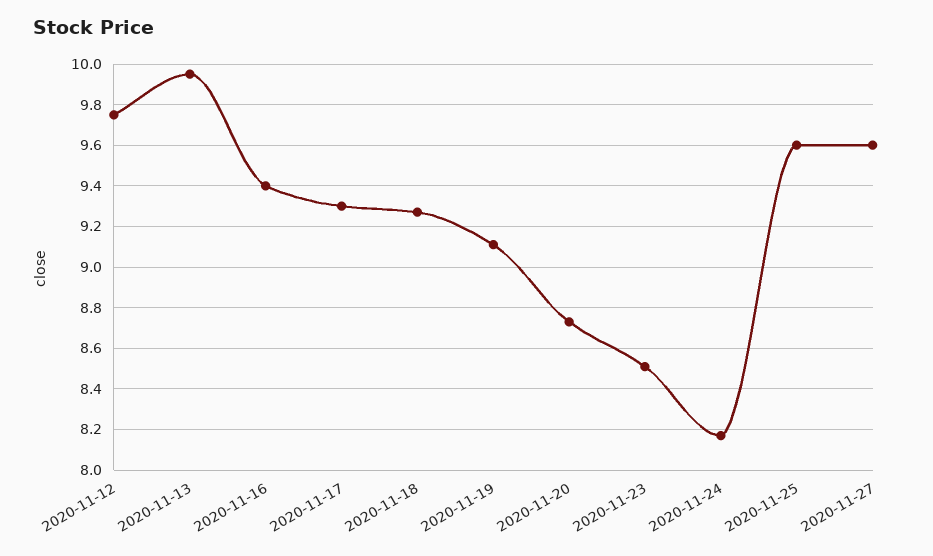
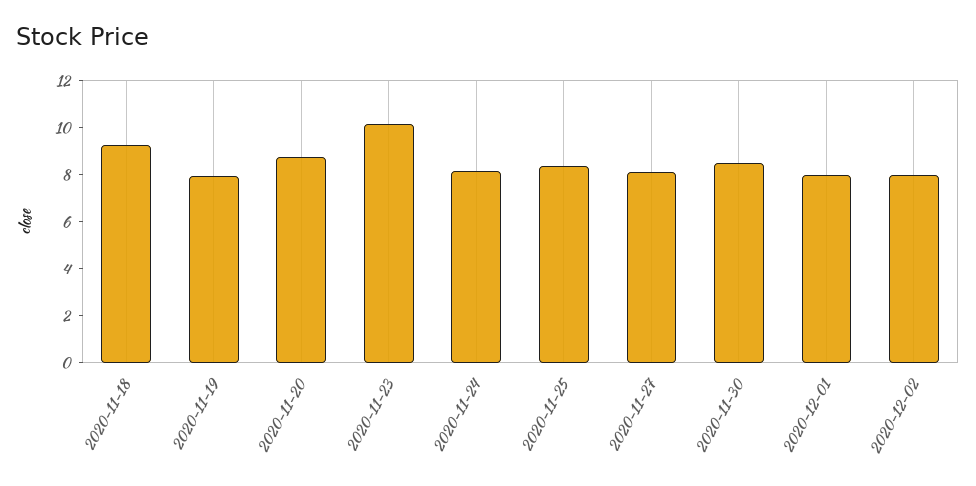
2020-11-12: 9.75 -> none
2020-11-13: 9.95 -> none
2020-11-16: 9.4 -> none
2020-11-17: 9.3 -> none
2020-11-19: 9.1 -> 8
2020-11-23: 8.5 -> 10
2020-11-25: 9.6 -> 8.5
2020-11-27: 9.6 -> 8
2020-11-30: none -> 8.5
2020-12-01: none -> 8
2020-12-02: none -> 8

